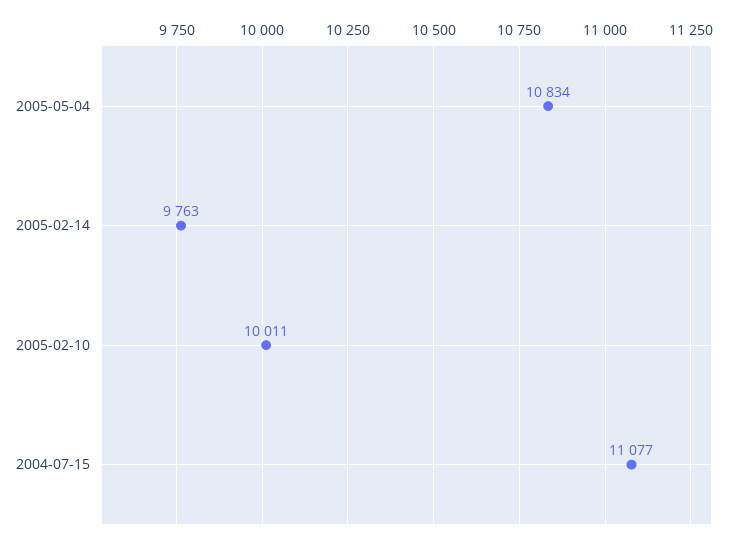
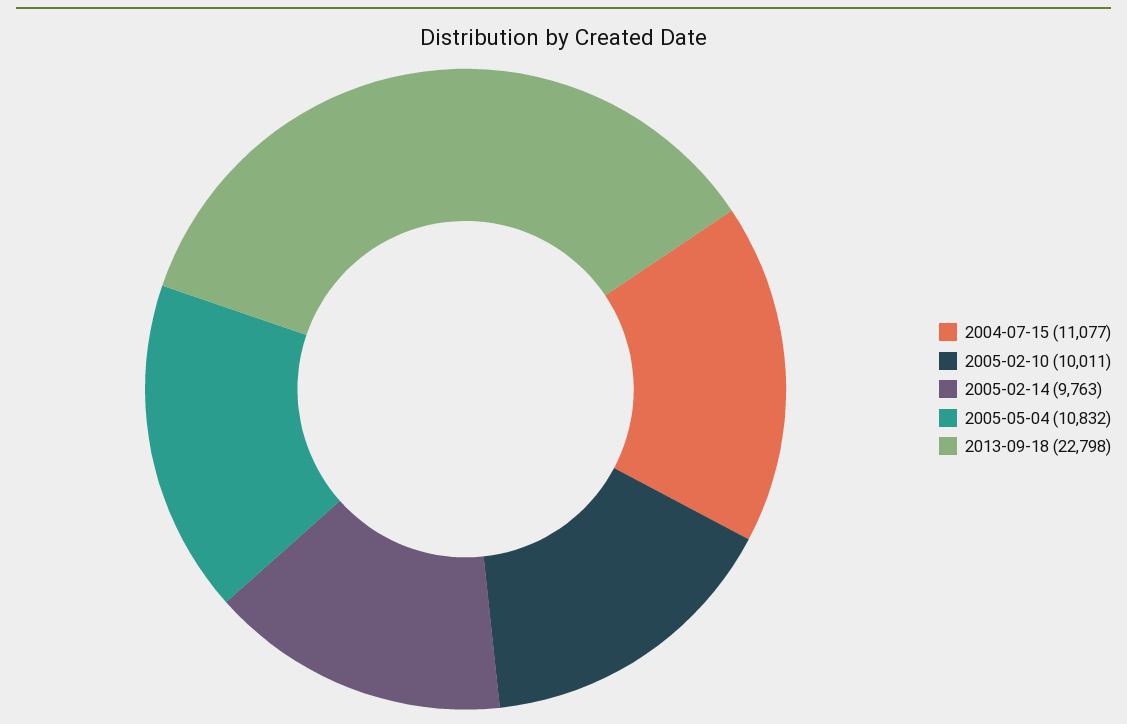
2005-05-04: 10834 -> 10832
2013-09-18: none -> 22798

